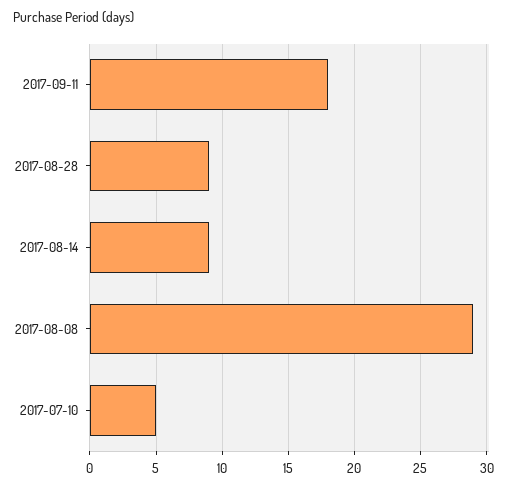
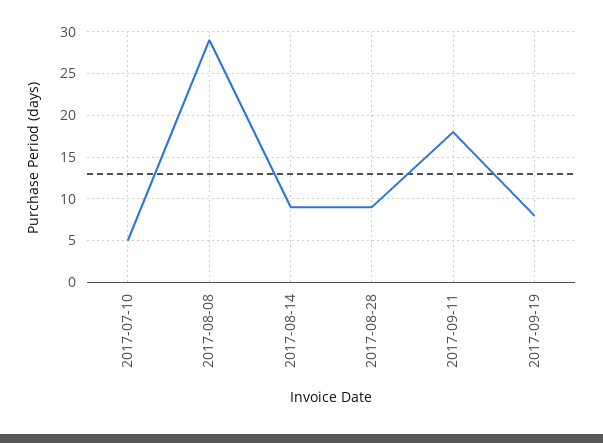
2017-09-19: none -> 8

